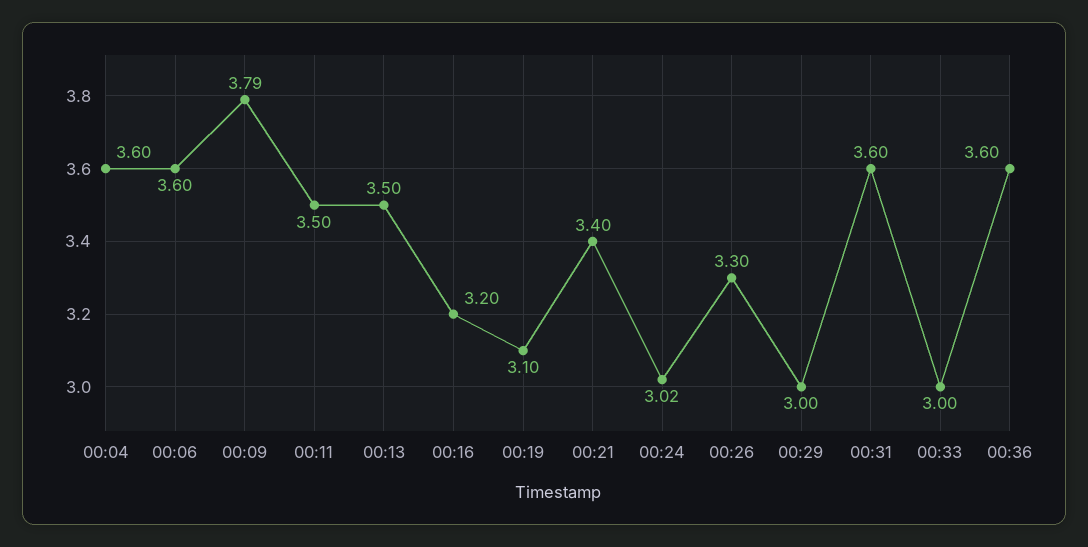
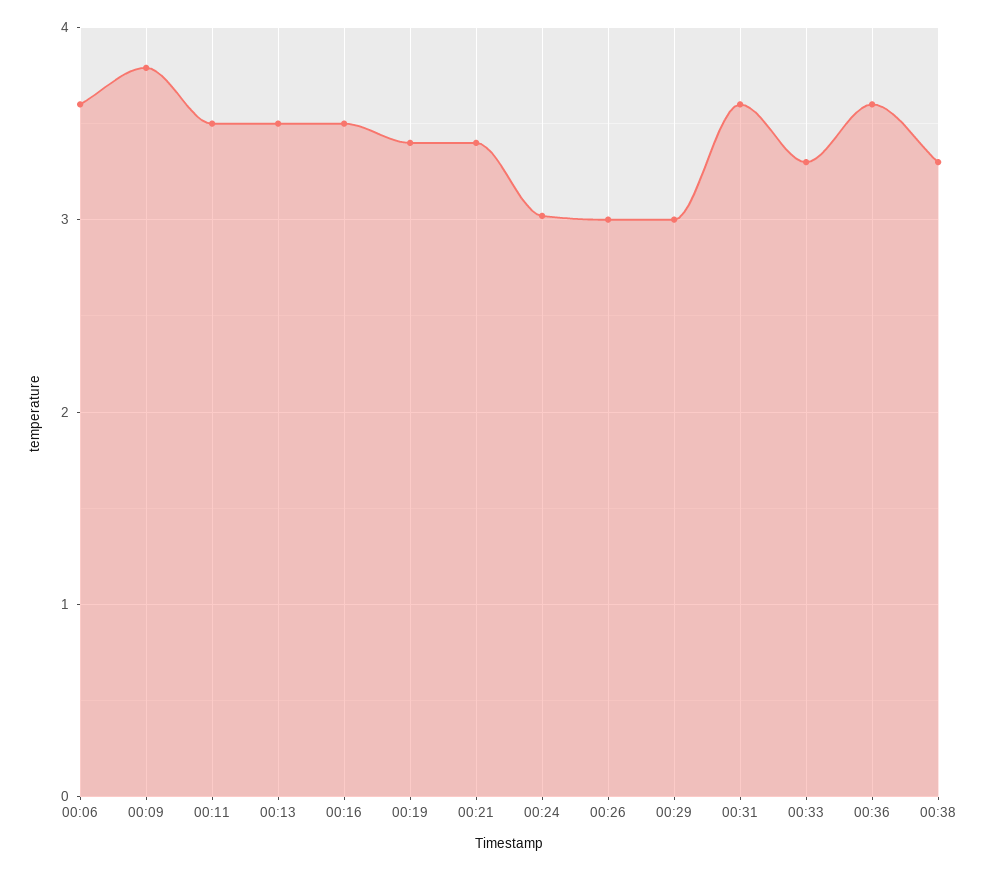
00:04: 3.6 -> none
00:16: 3.2 -> 3.5
00:19: 3.1 -> 3.4
00:26: 3.3 -> 3
00:33: 3 -> 3.3
00:38: none -> 3.3

